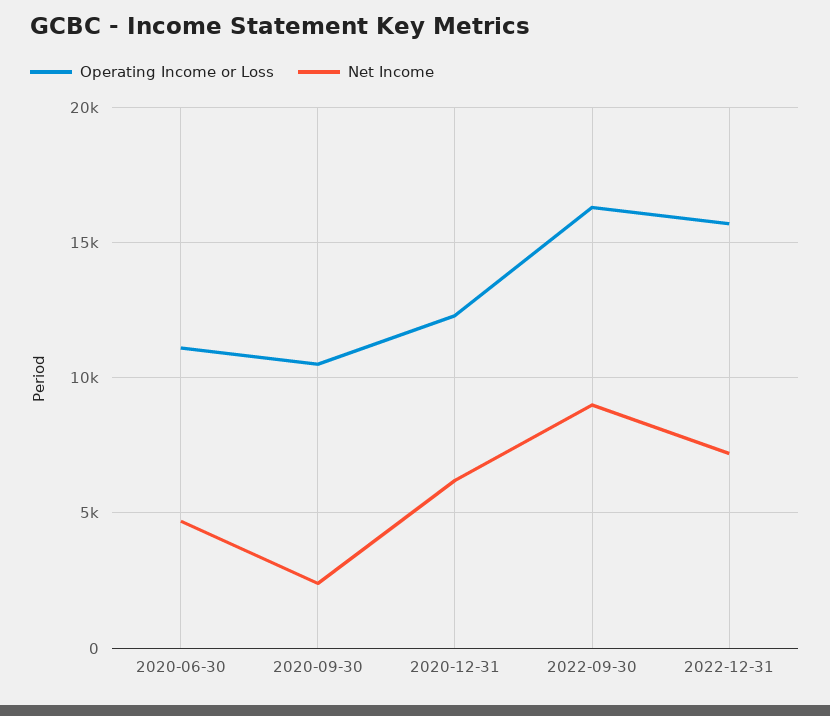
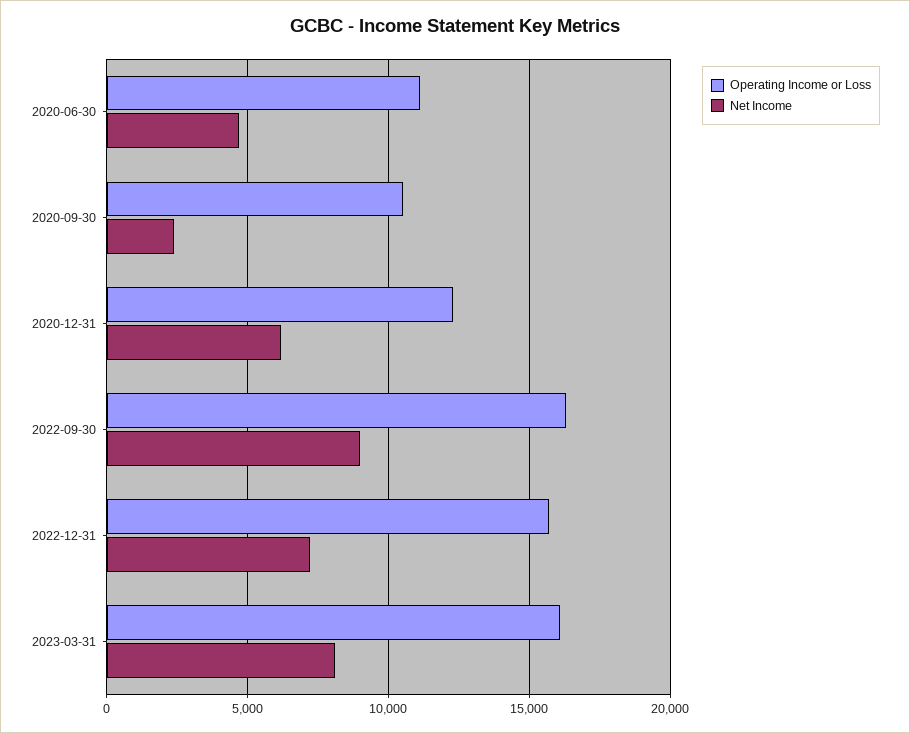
Operating Income or Loss, 2023-03-31: none -> 16000
Net Income, 2023-03-31: none -> 8000

